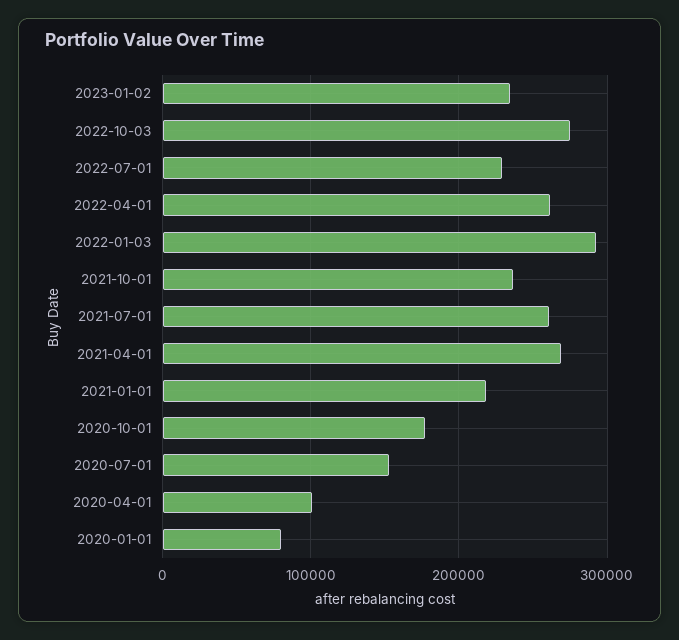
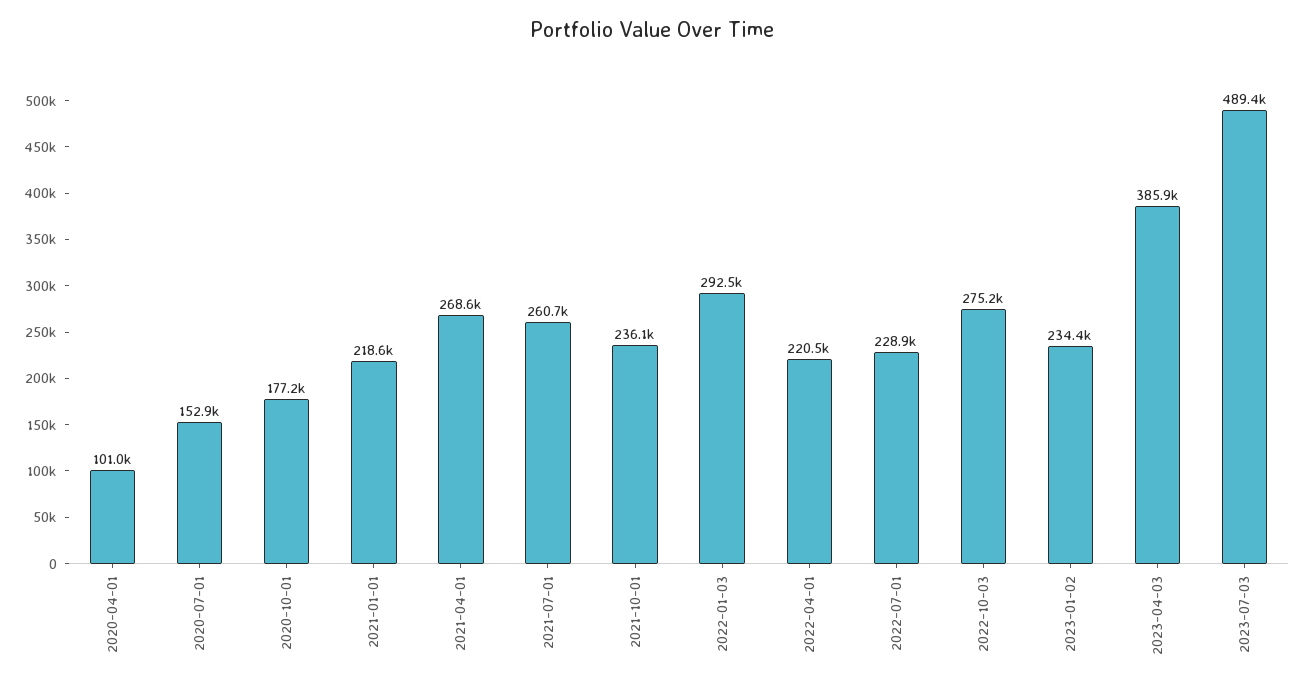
2022-04-01: 260000 -> 220500
2020-01-01: 80000 -> none
2023-04-03: none -> 385900
2023-07-03: none -> 489400

